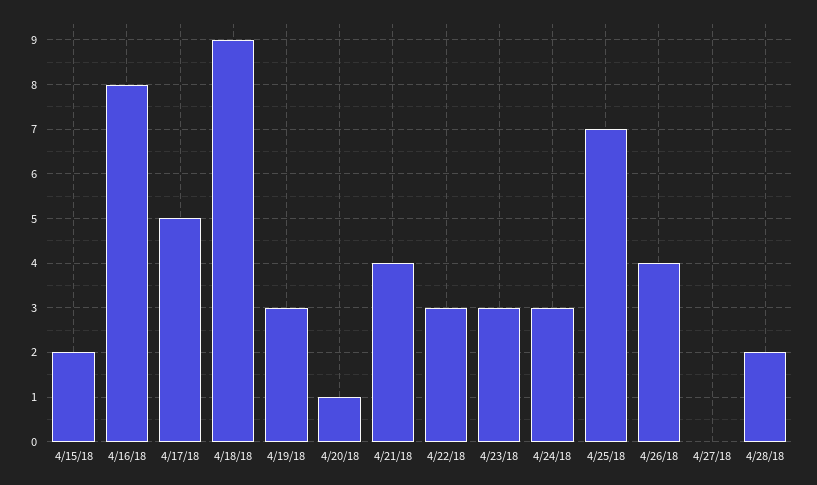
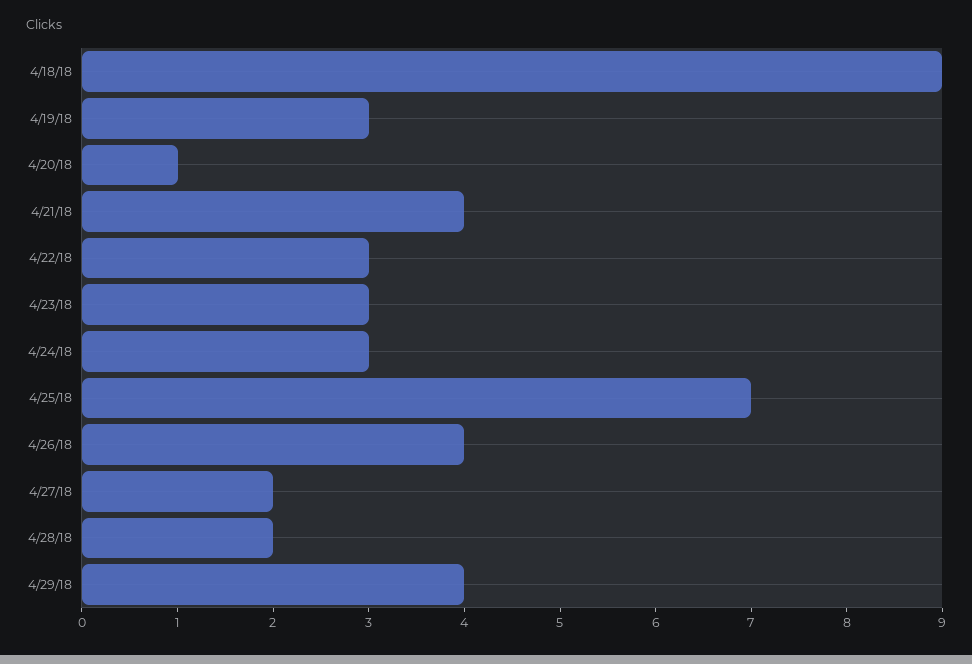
4/15/18: 2 -> none
4/16/18: 8 -> none
4/17/18: 5 -> none
4/27/18: 0 -> 2
4/29/18: none -> 4

